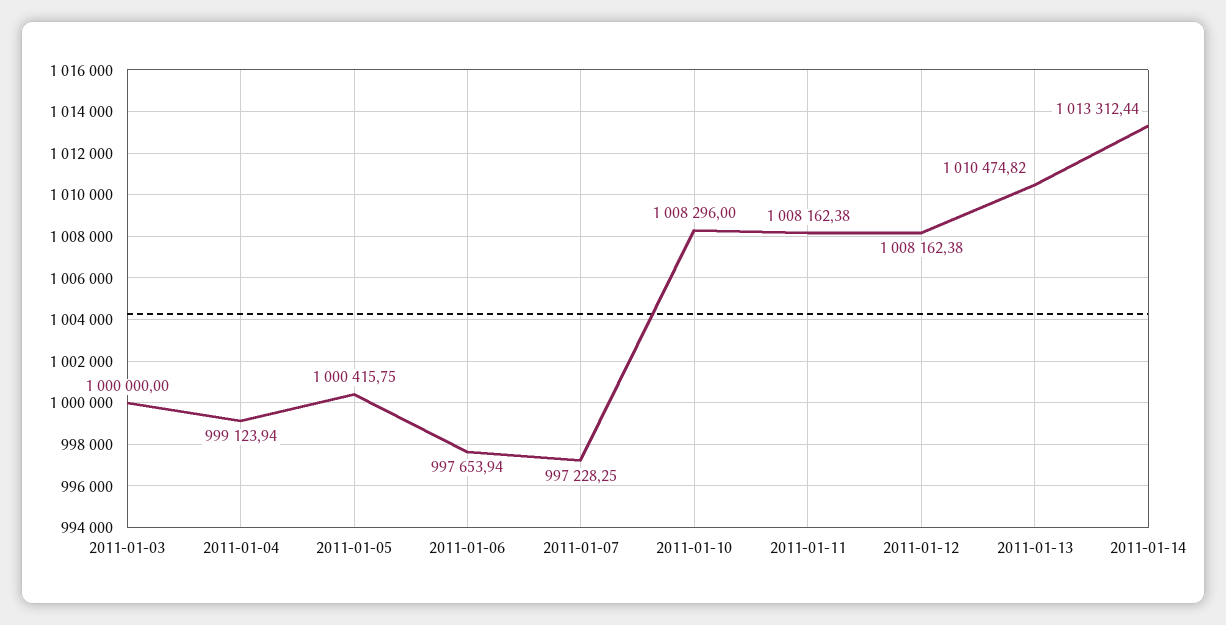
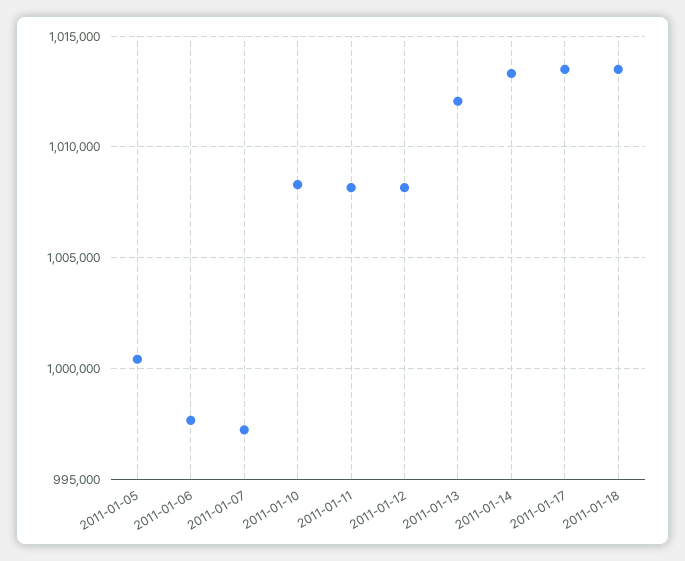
2011-01-03: 1000000 -> none
2011-01-04: 999123.94 -> none
2011-01-13: 1010474.82 -> 1012000
2011-01-17: none -> 1013500
2011-01-18: none -> 1013500

